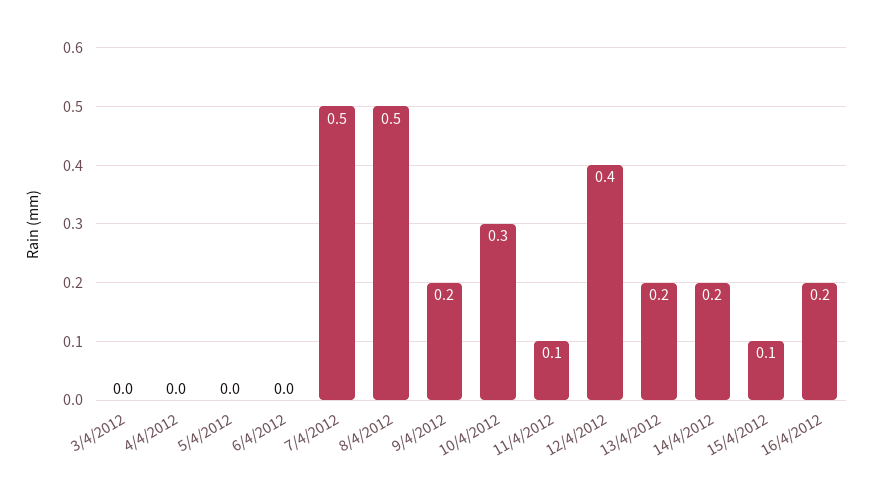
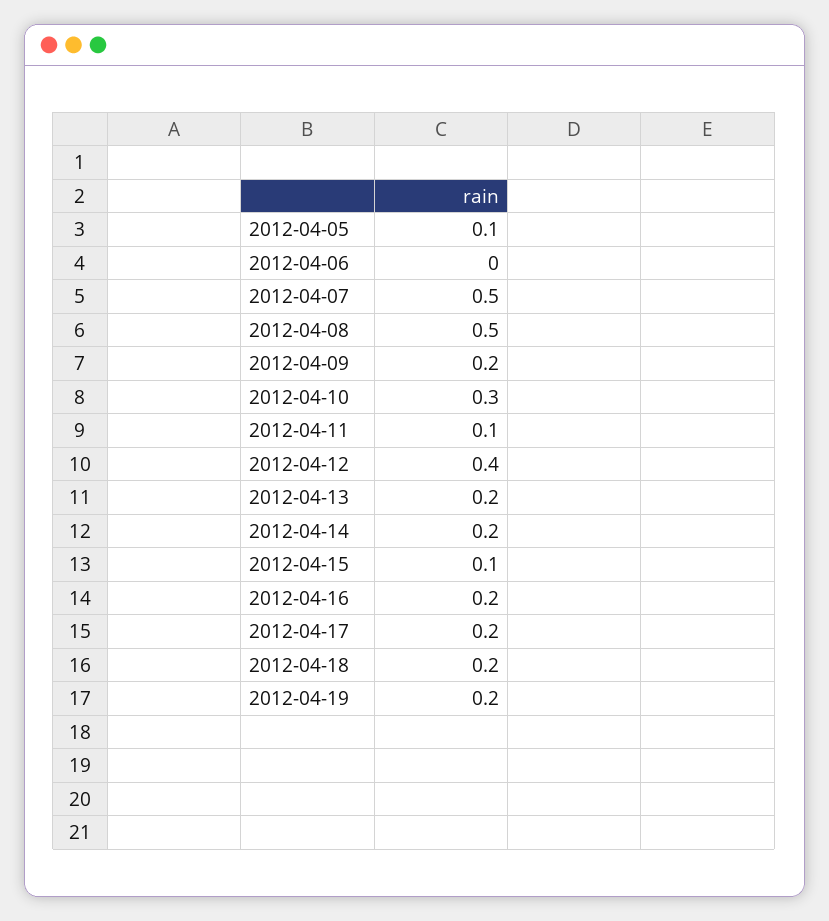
3/4/2012: 0 -> none
4/4/2012: 0 -> none
5/4/2012: 0 -> 0.1
2012-04-17: none -> 0.2
2012-04-18: none -> 0.2
2012-04-19: none -> 0.2

